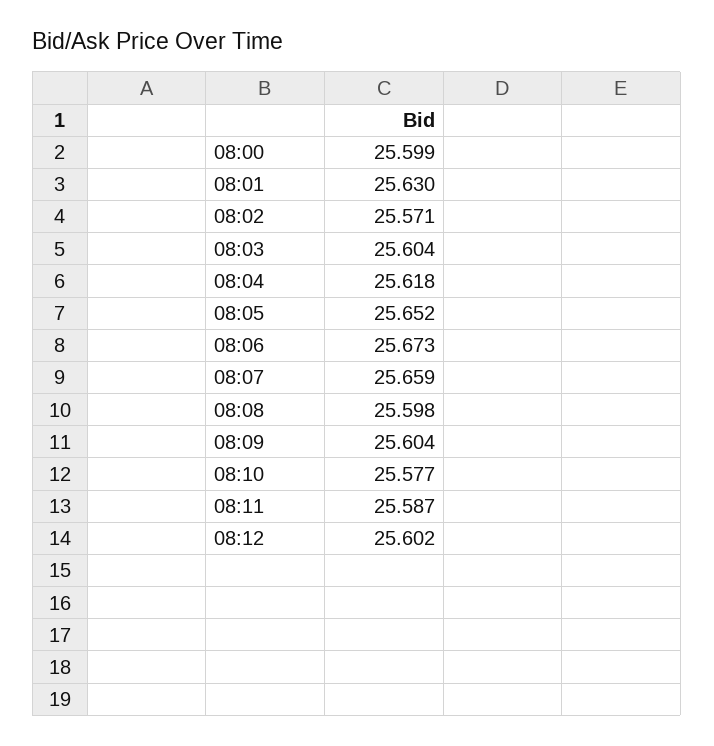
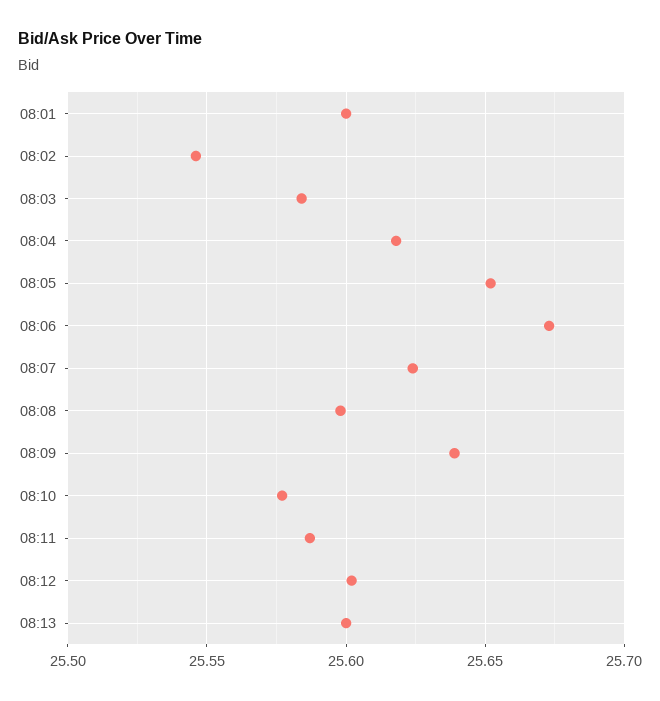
08:00: 25.599 -> none
08:01: 25.63 -> 25.6
08:02: 25.571 -> 25.545
08:03: 25.604 -> 25.585
08:07: 25.659 -> 25.625
08:09: 25.604 -> 25.64
08:13: none -> 25.6

